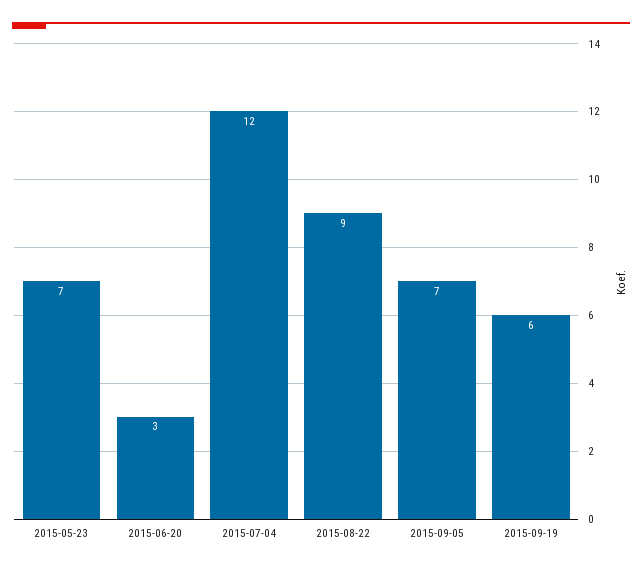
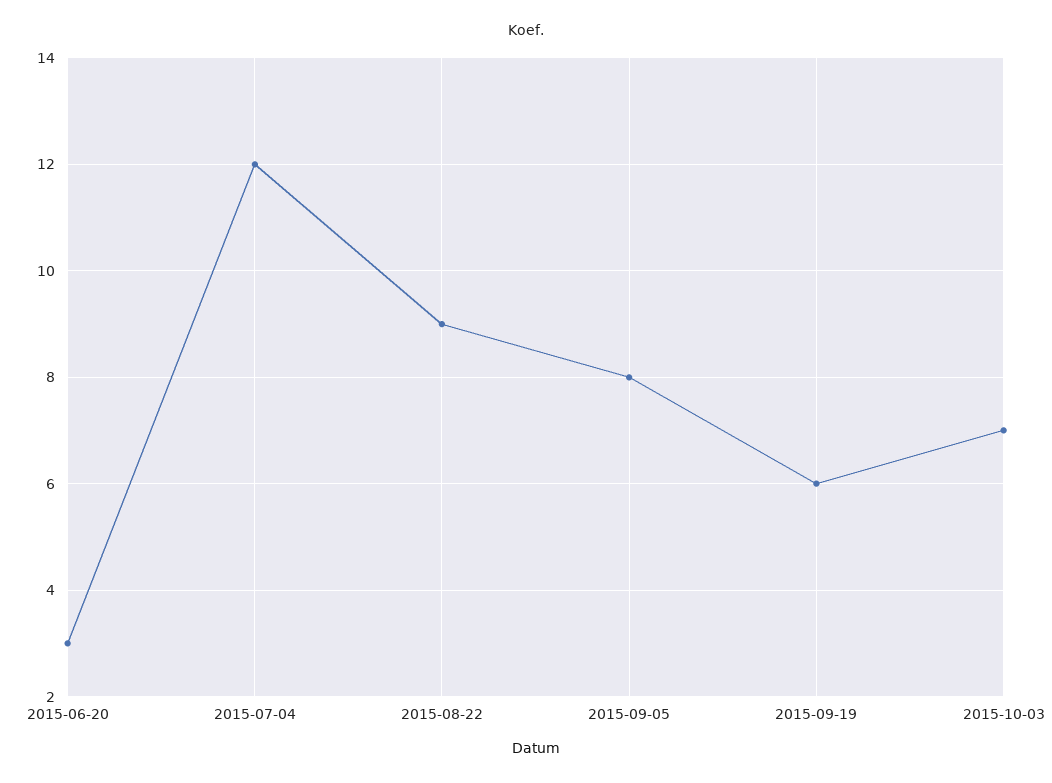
2015-05-23: 7 -> none
2015-09-05: 7 -> 8
2015-10-03: none -> 7

